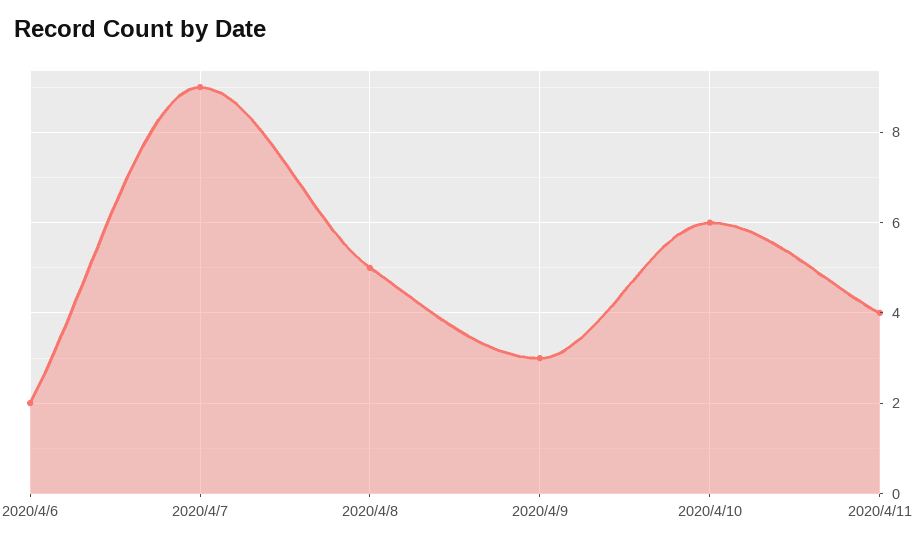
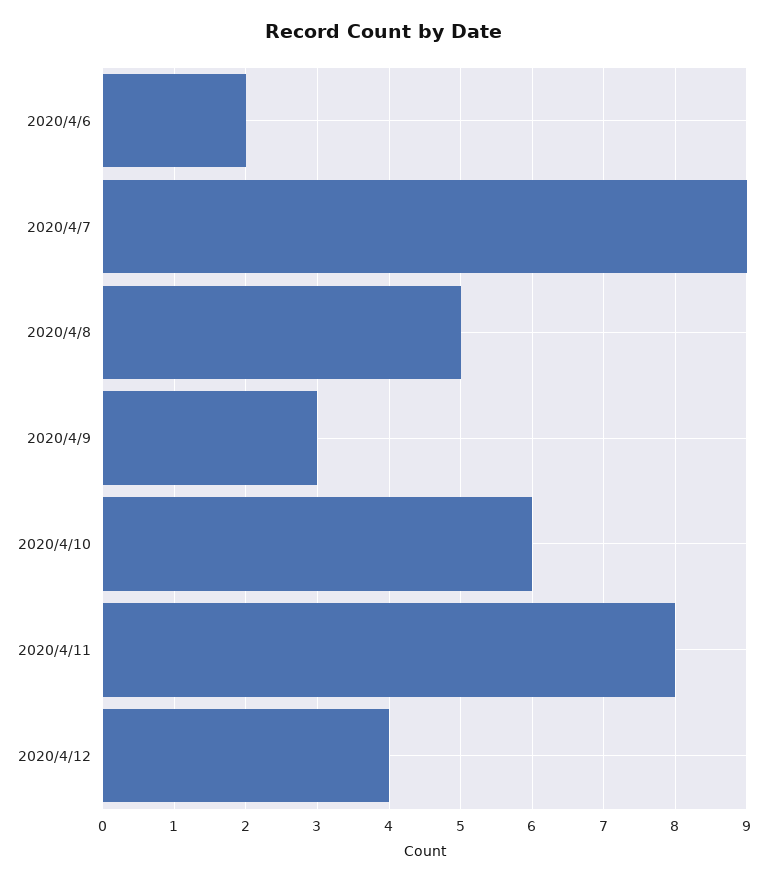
2020/4/11: 4 -> 8
2020/4/12: none -> 4

